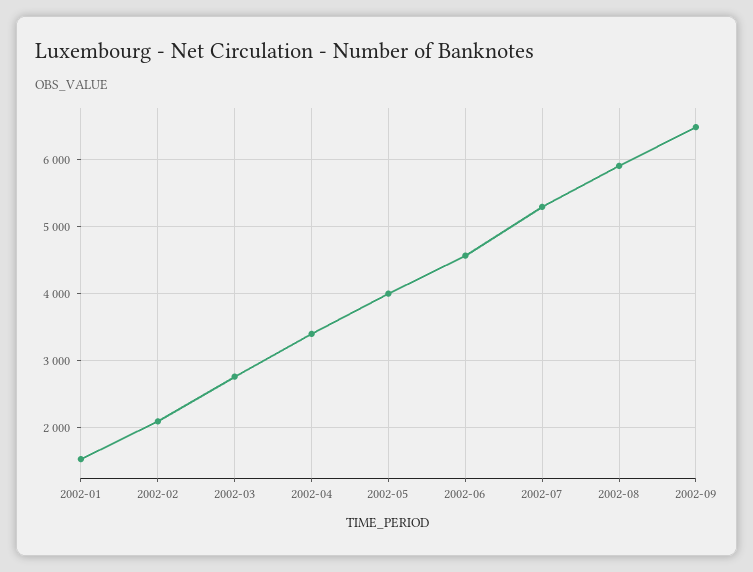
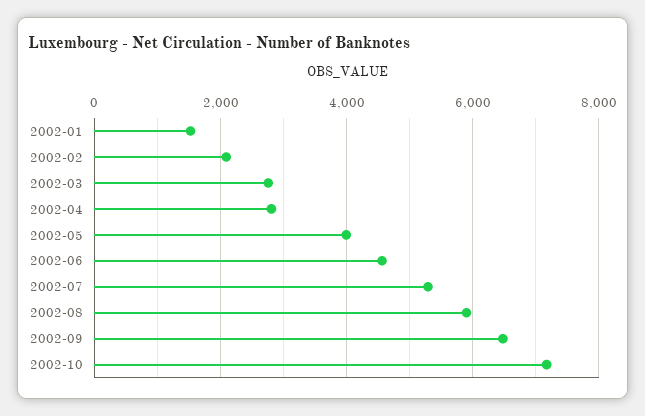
2002-04: 3400 -> 2800
2002-10: none -> 7200

